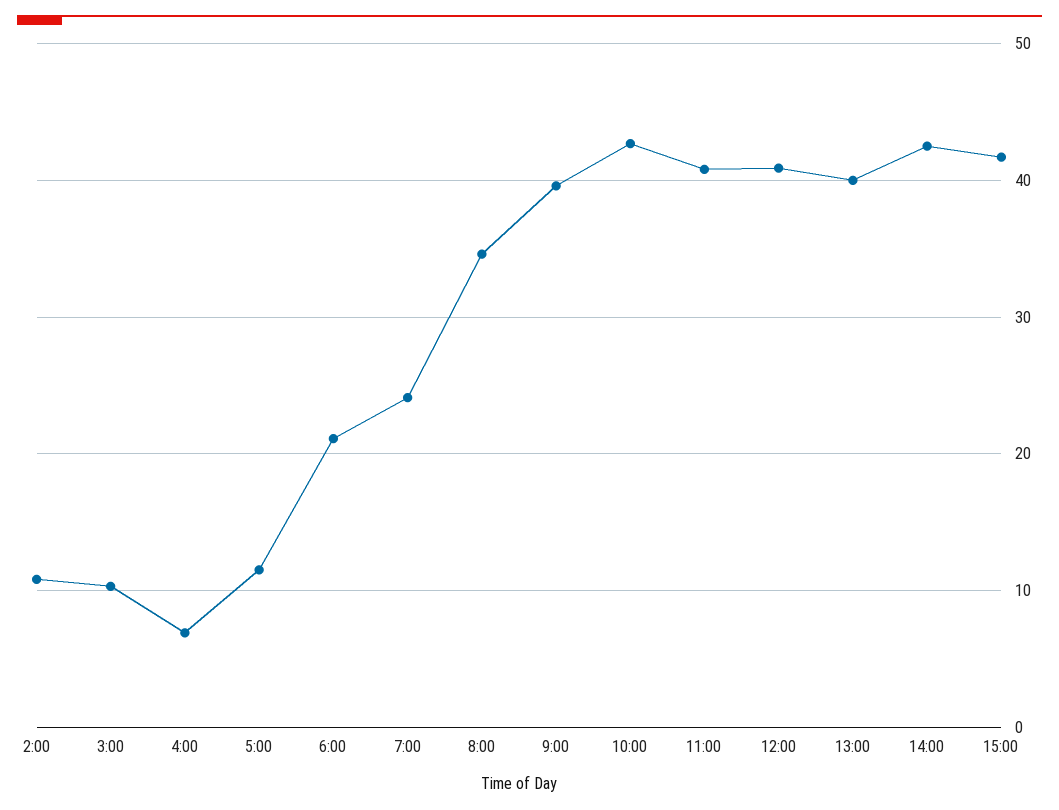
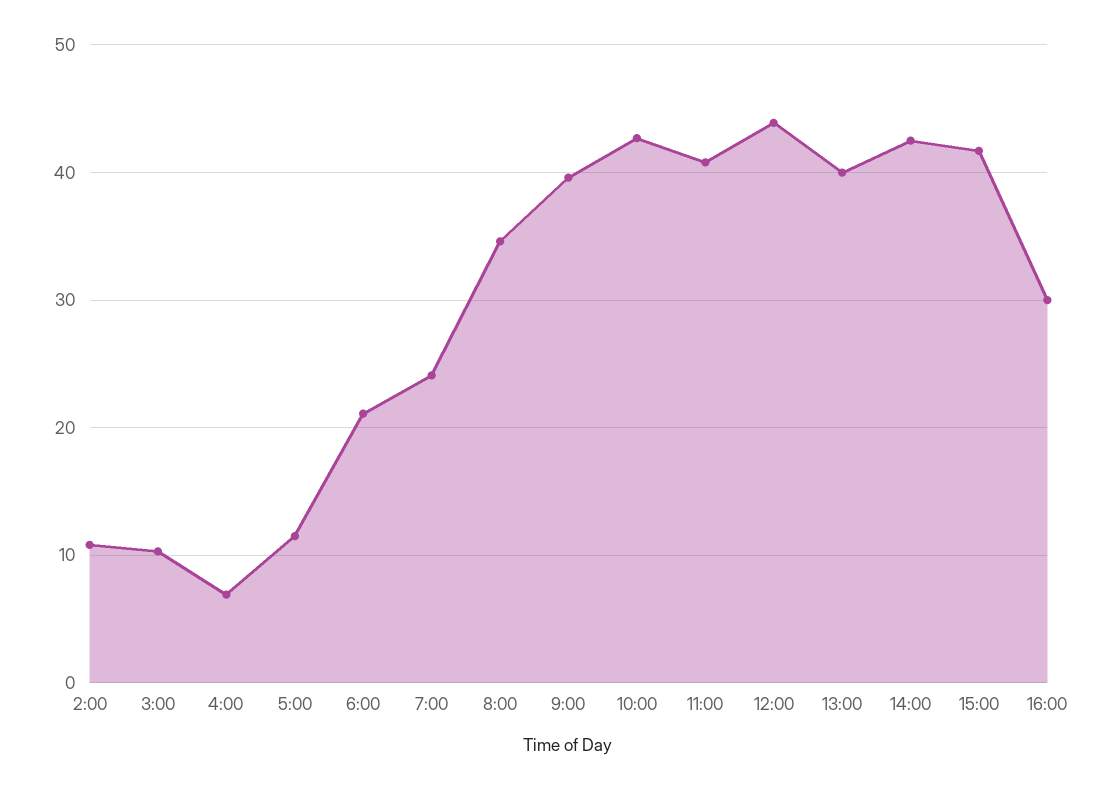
12:00: 41 -> 44
16:00: none -> 30

